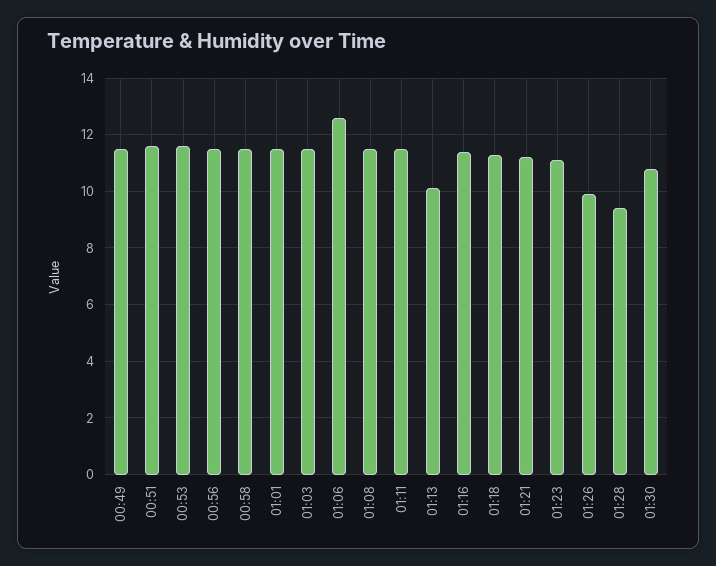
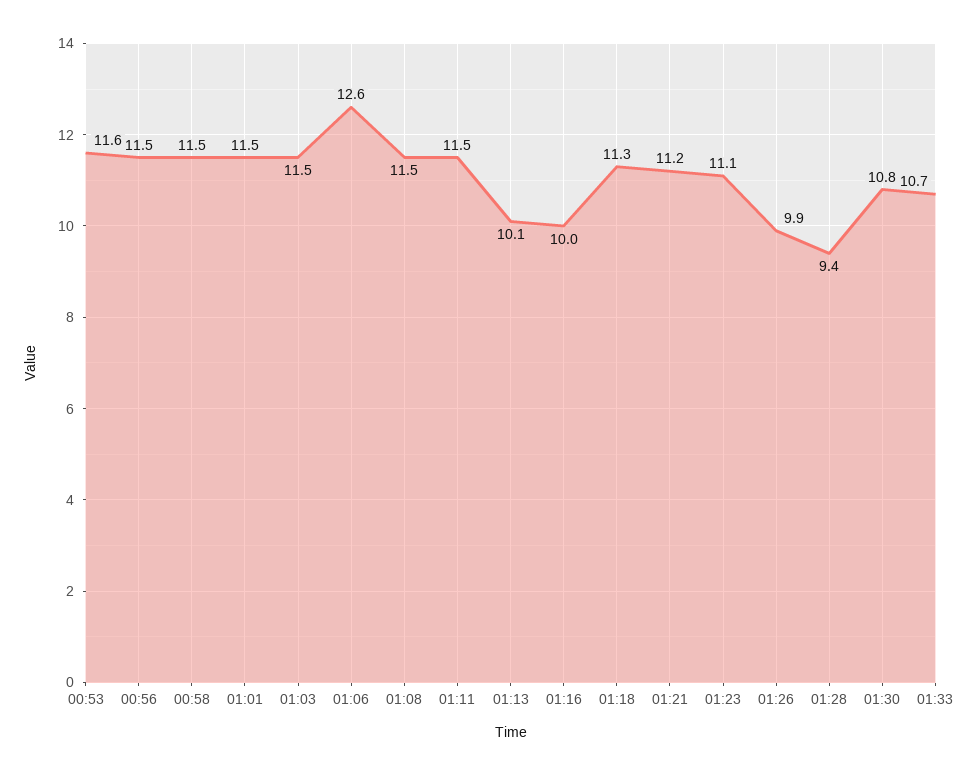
00:49: 11.5 -> none
00:51: 11.5 -> none
01:16: 11.5 -> 10
01:33: none -> 10.7

